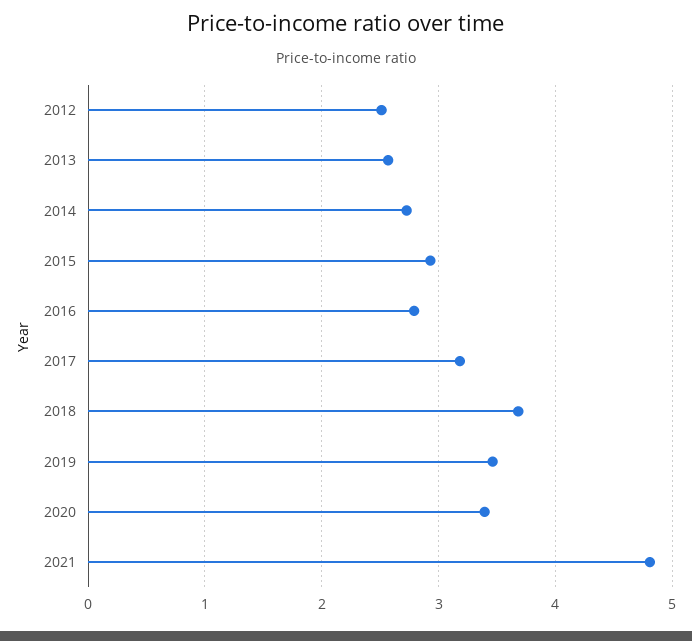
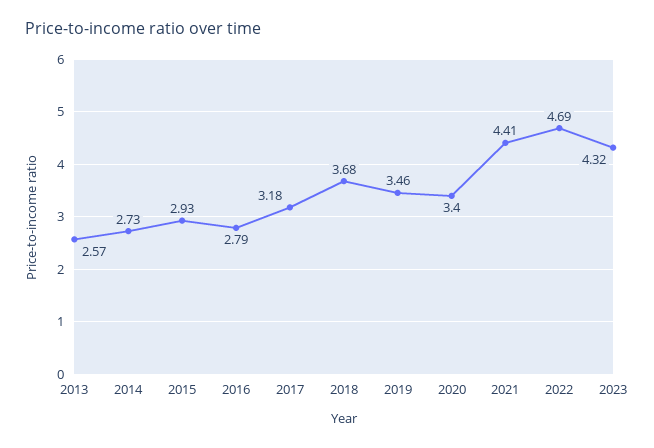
2012: 2.5 -> none
2021: 4.8 -> 4.41
2022: none -> 4.69
2023: none -> 4.32

